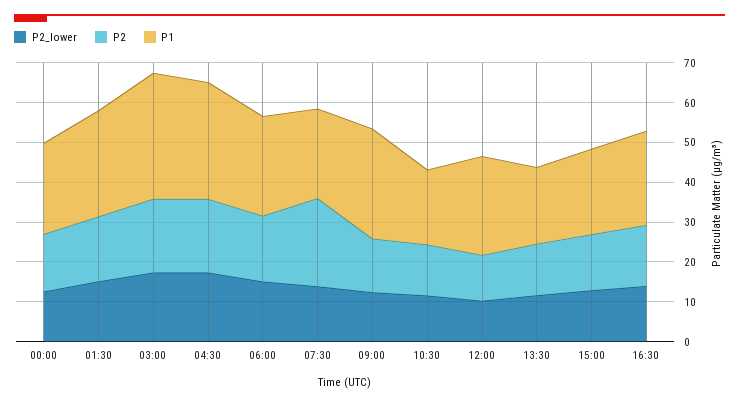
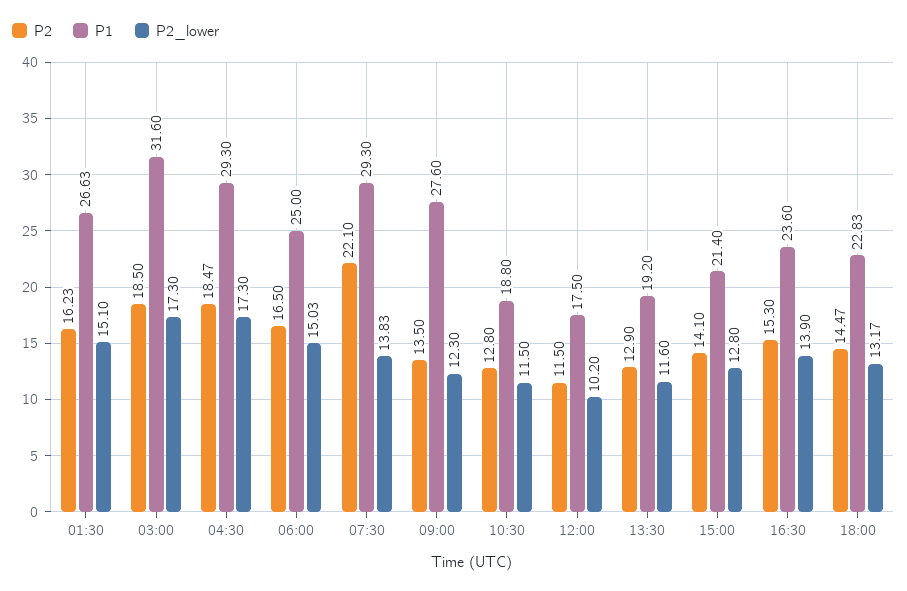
P2_lower, 00:00: 12.5 -> none
P2, 00:00: 15 -> none
P1, 00:00: 22.5 -> none
P1, 07:30: 22.5 -> 29.3
P1, 12:00: 25 -> 17.5
P2, 18:00: none -> 14.47
P1, 18:00: none -> 22.83
P2_lower, 18:00: none -> 13.17

